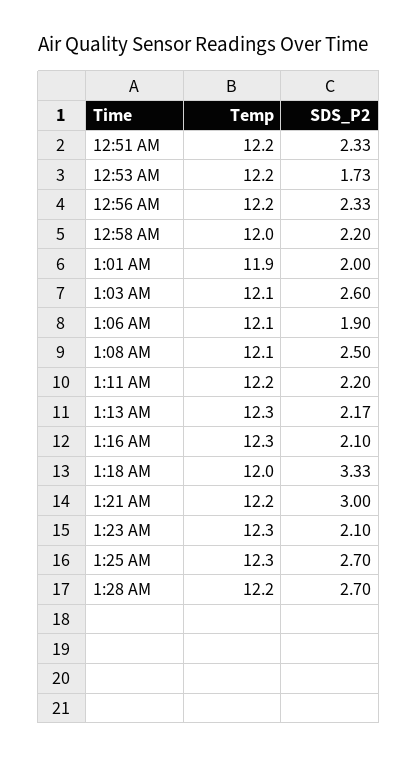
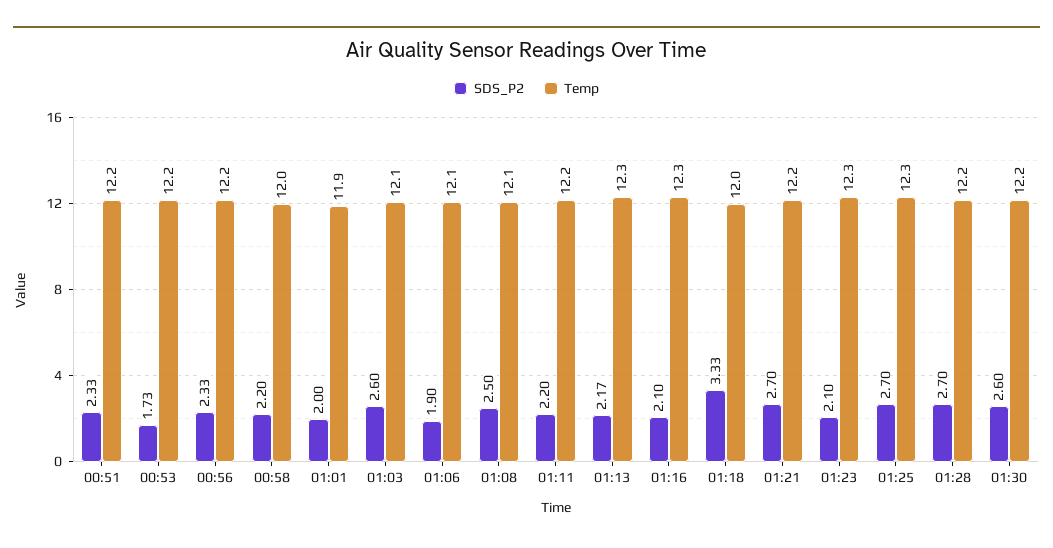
SDS_P2, 1:21 AM: 3 -> 2.7
SDS_P2, 01:30: none -> 2.6
Temp, 01:30: none -> 12.2

